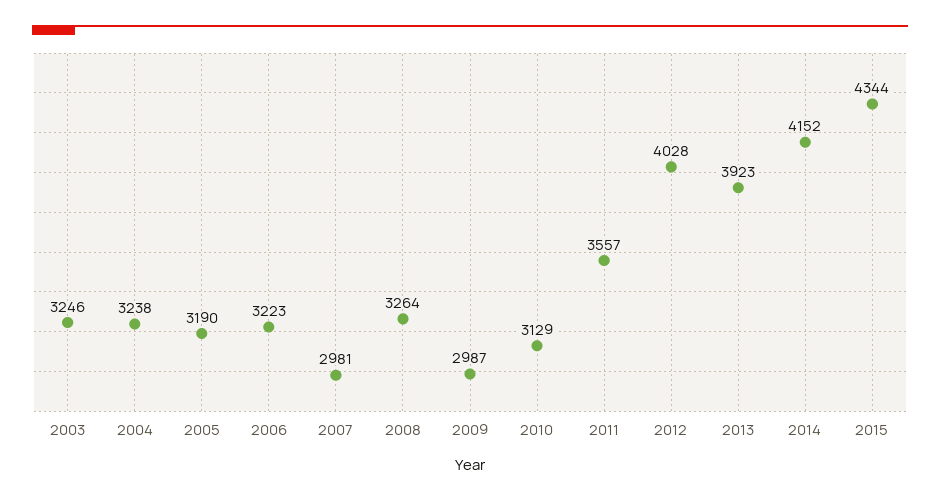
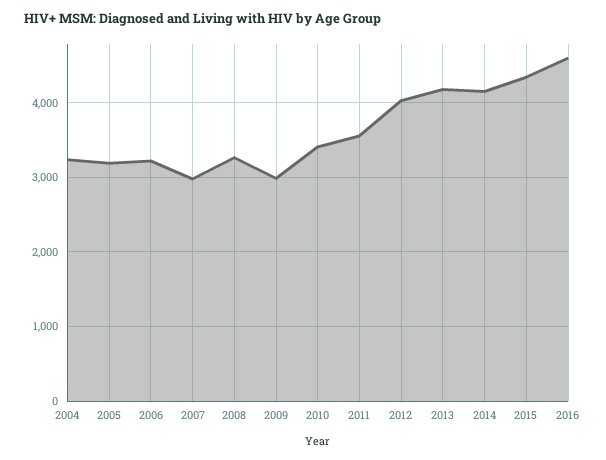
2003: 3246 -> none
2010: 3129 -> 3400
2013: 3923 -> 4200
2016: none -> 4600

